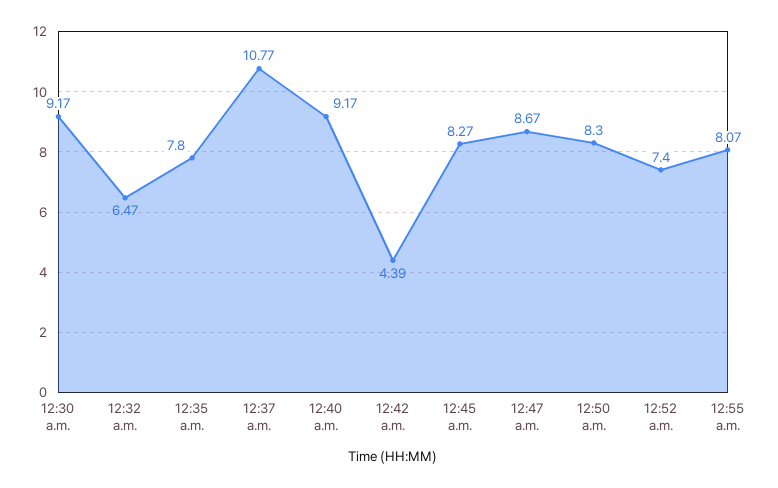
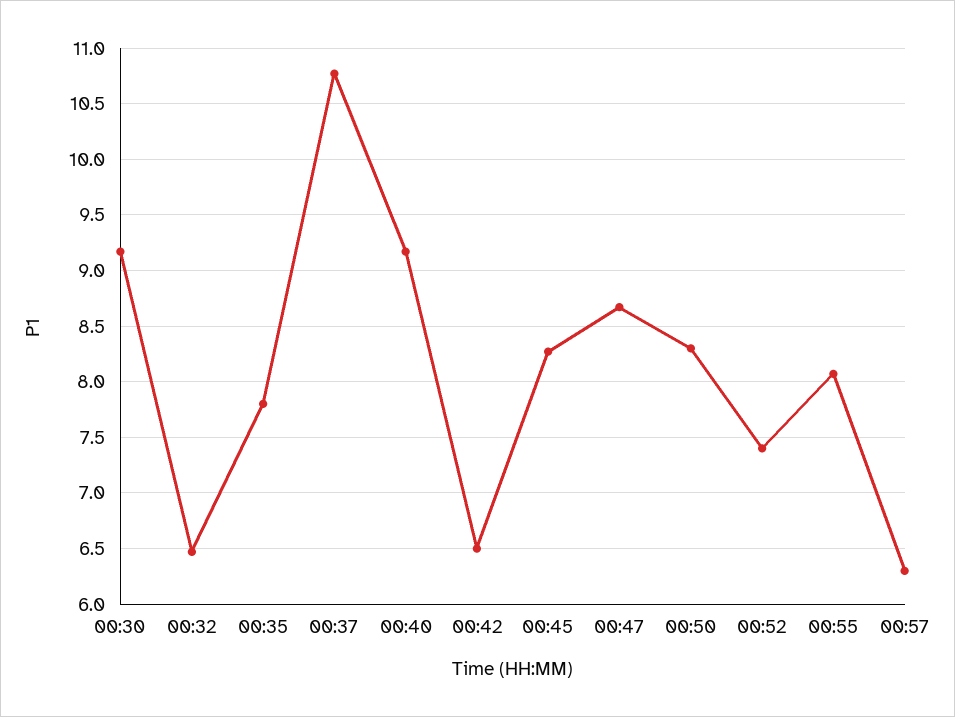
12:42 a.m.: 4.39 -> 6.5
00:57: none -> 6.3

